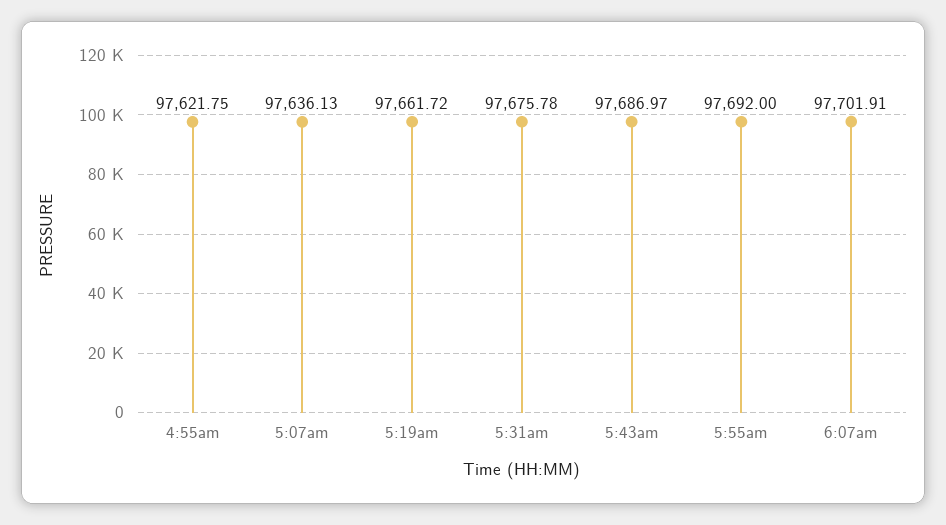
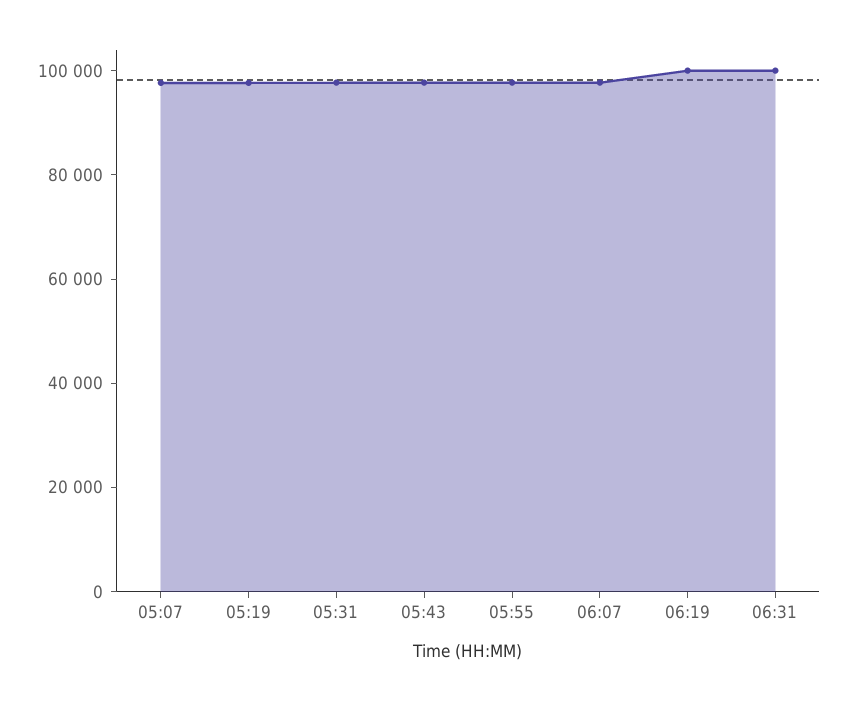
4:55am: 97621.75 -> none
06:19: none -> 100000
06:31: none -> 100000

